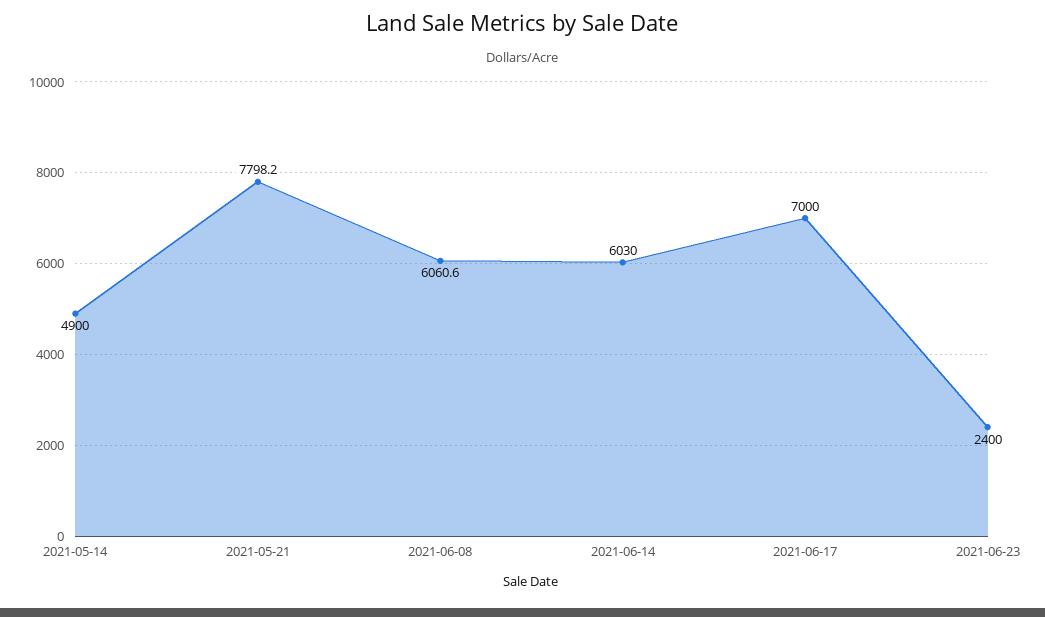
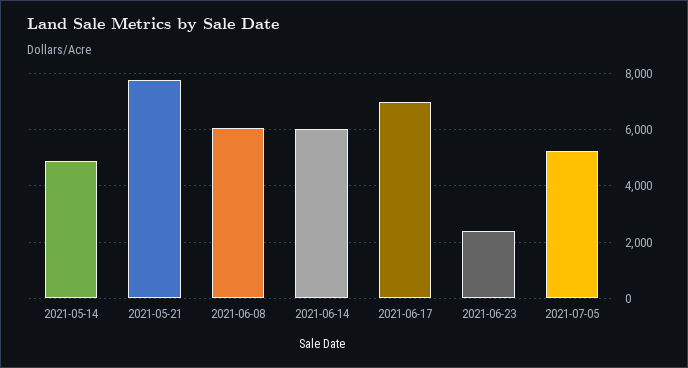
2021-07-05: none -> 5250

